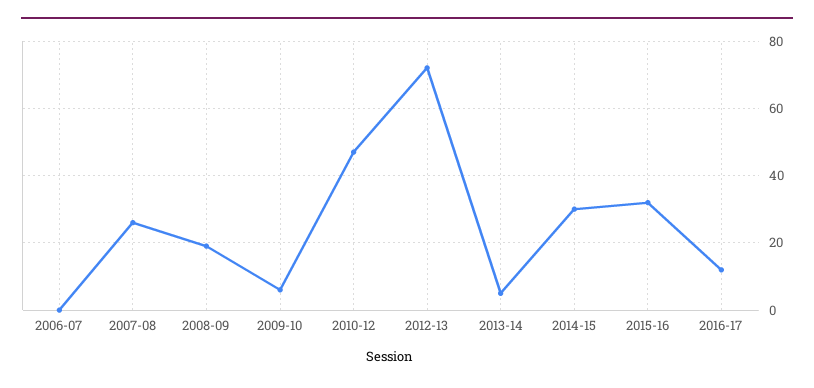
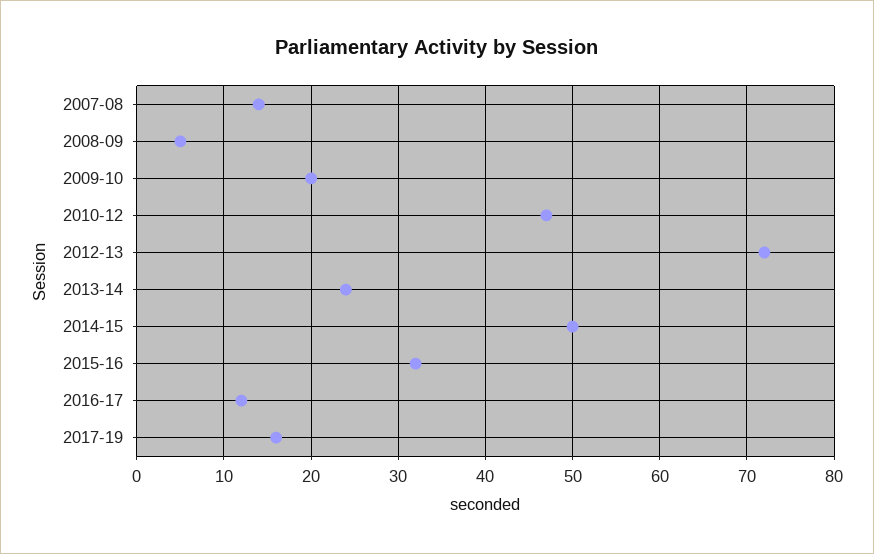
2006-07: 0 -> none
2007-08: 25 -> 14
2008-09: 20 -> 5
2009-10: 5 -> 20
2013-14: 5 -> 24
2014-15: 30 -> 50
2017-19: none -> 16

